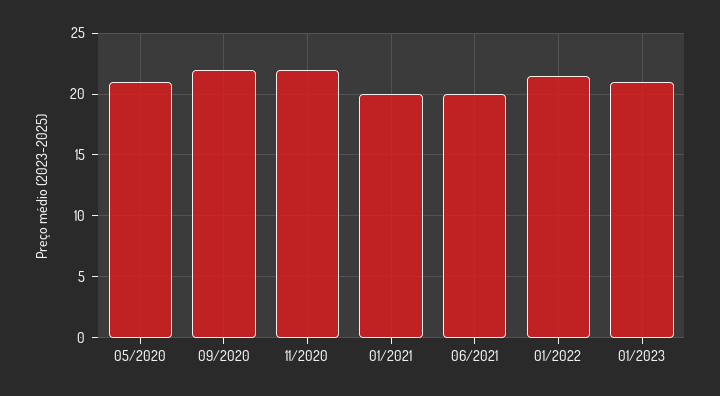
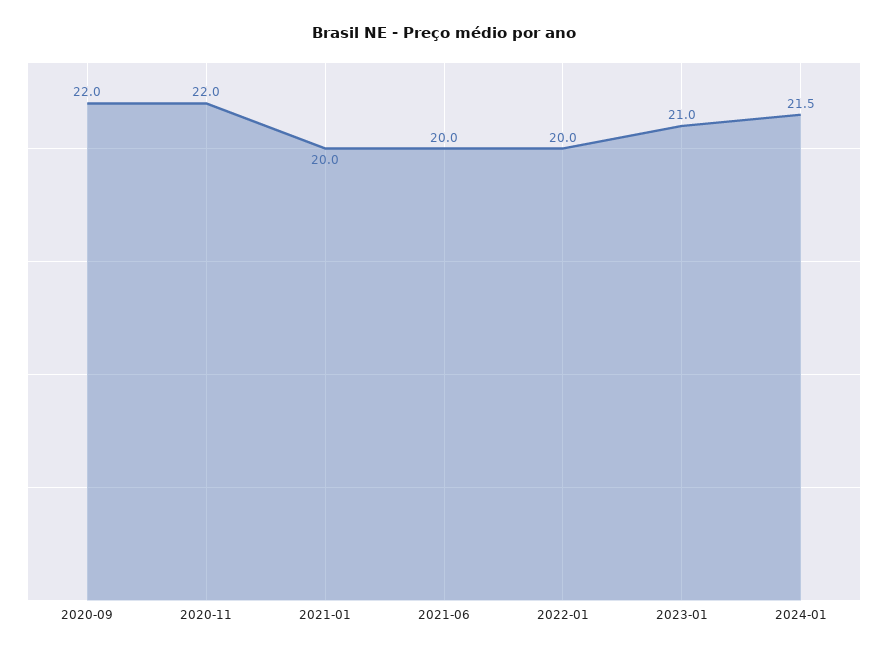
05/2020: 21 -> none
01/2022: 21.5 -> 20
2024-01: none -> 21.5

